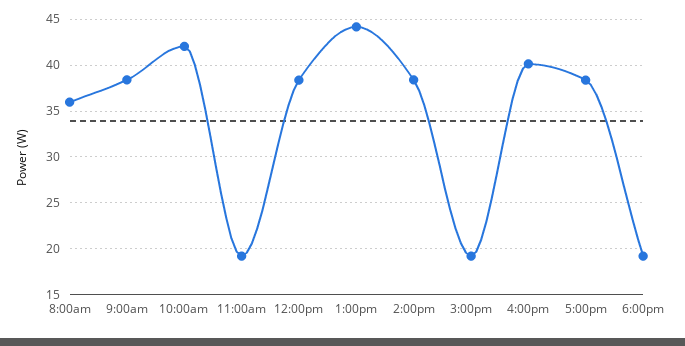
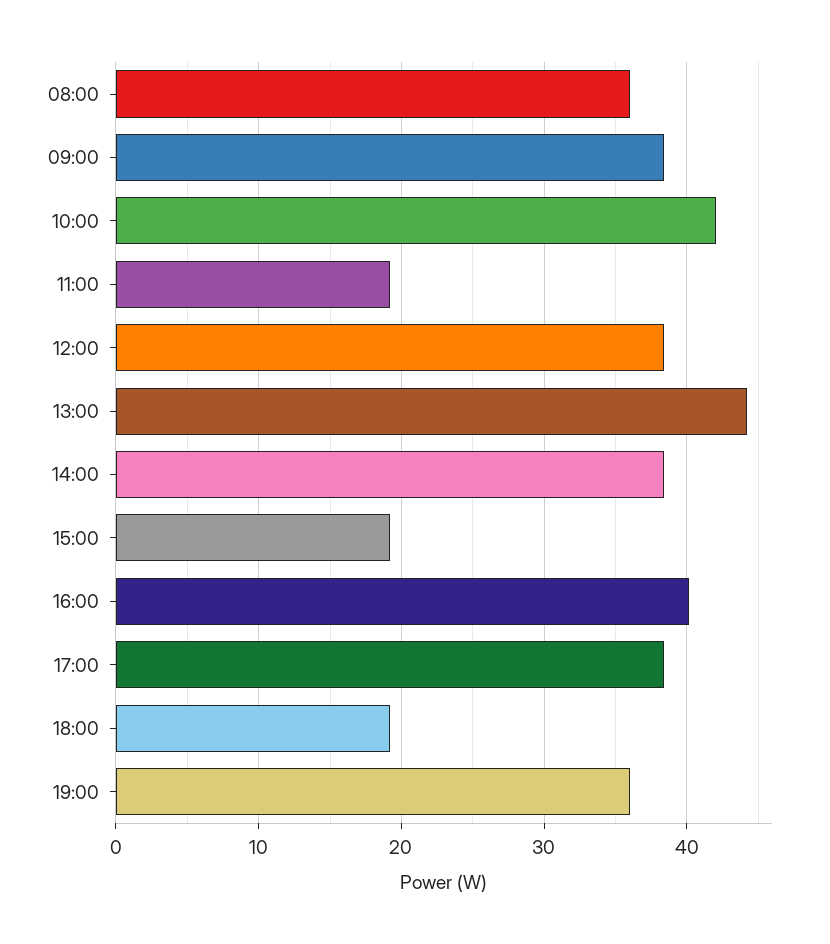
19:00: none -> 36

